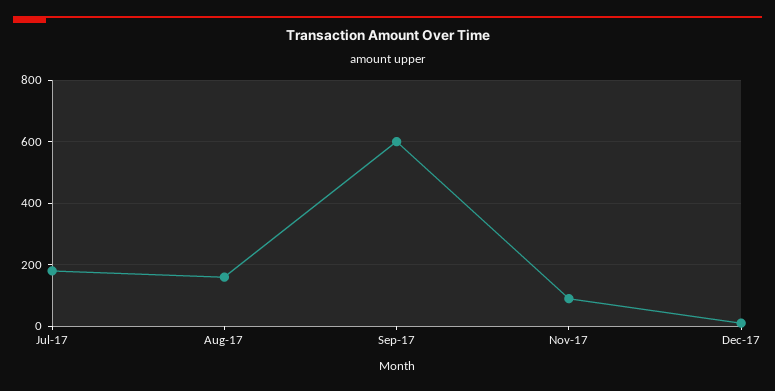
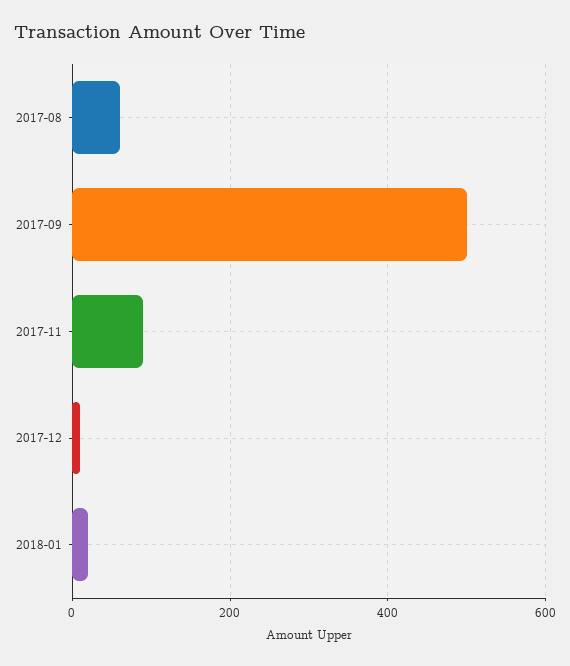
Jul-17: 180 -> none
Aug-17: 160 -> 60
Sep-17: 600 -> 500
2018-01: none -> 20

